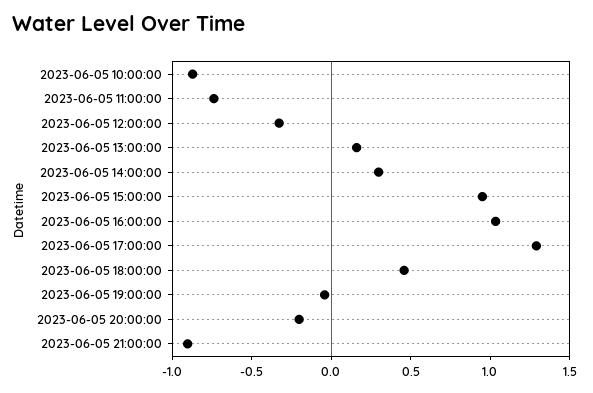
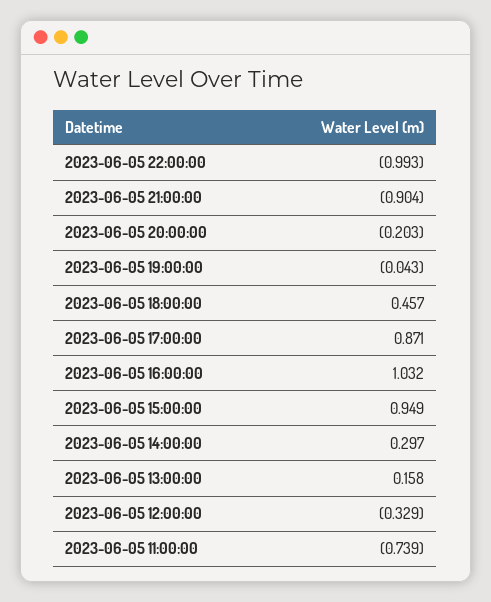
2023-06-05 10:00:00: -0.9 -> none
2023-06-05 17:00:00: 1.3 -> 0.871
2023-06-05 22:00:00: none -> -0.993

